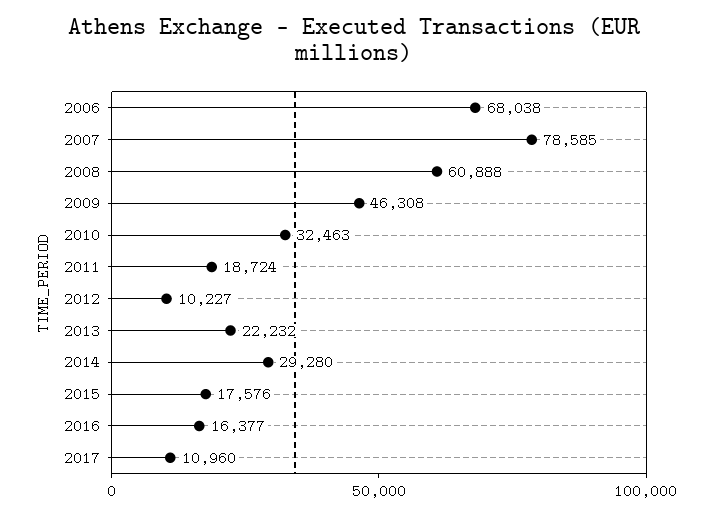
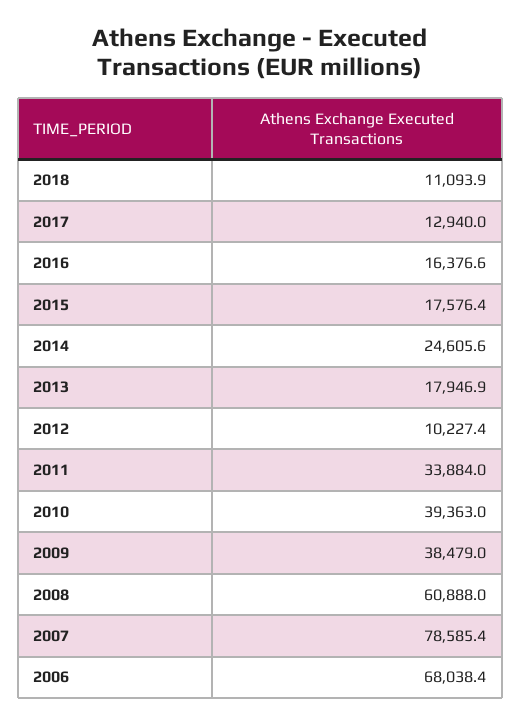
2009: 46308 -> 38479
2010: 32463 -> 39363
2011: 18724 -> 33884
2013: 22232 -> 17946.9
2014: 29280 -> 24605.6
2017: 10960 -> 12940
2018: none -> 11093.9

